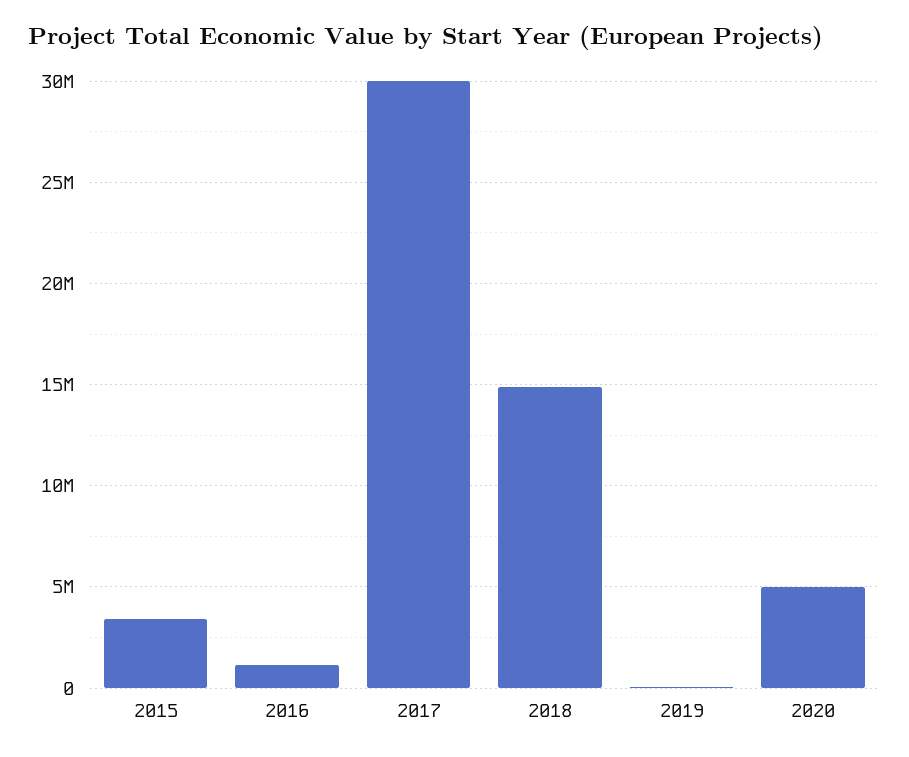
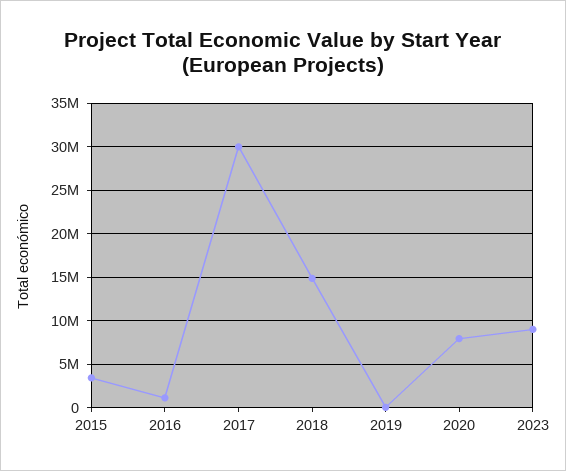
2020: 5000000 -> 8000000
2023: none -> 9000000

